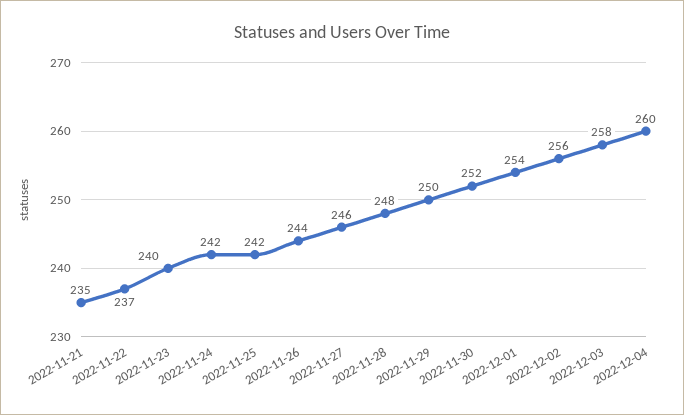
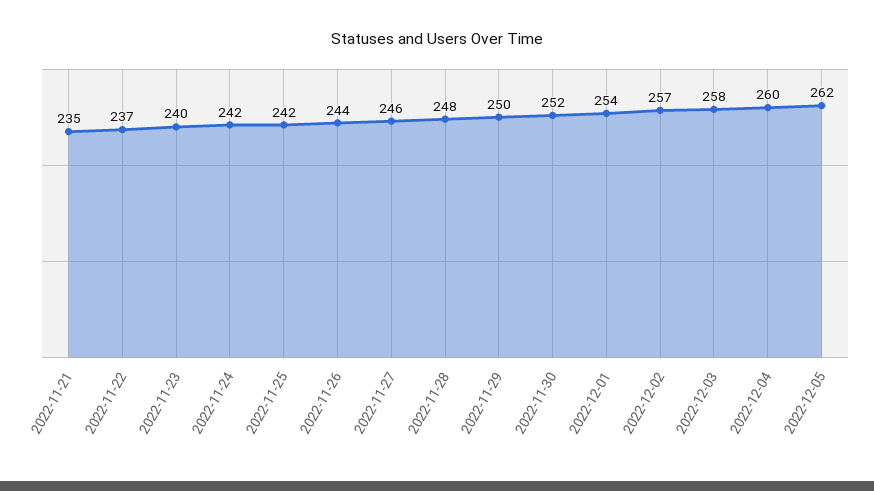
2022-12-02: 256 -> 257
2022-12-05: none -> 262

